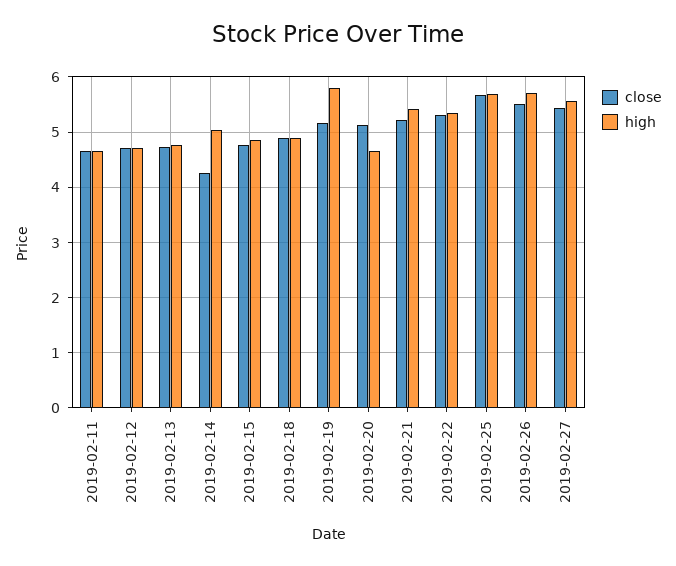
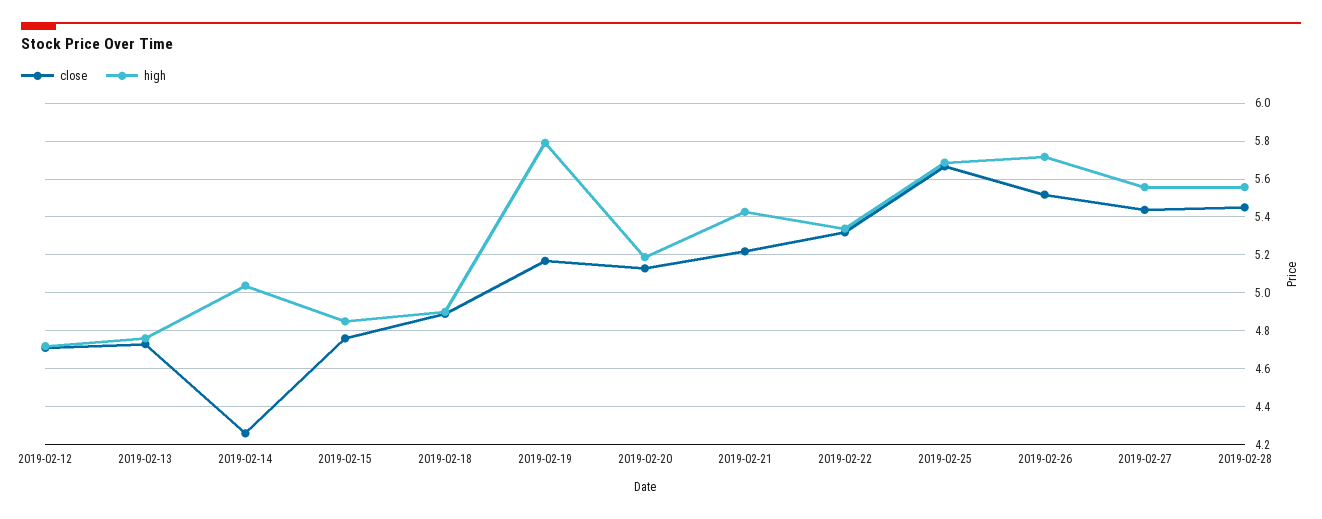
close, 2019-02-11: 4.6 -> none
high, 2019-02-11: 4.6 -> none
high, 2019-02-20: 4.6 -> 5.2
close, 2019-02-28: none -> 5.45
high, 2019-02-28: none -> 5.55

